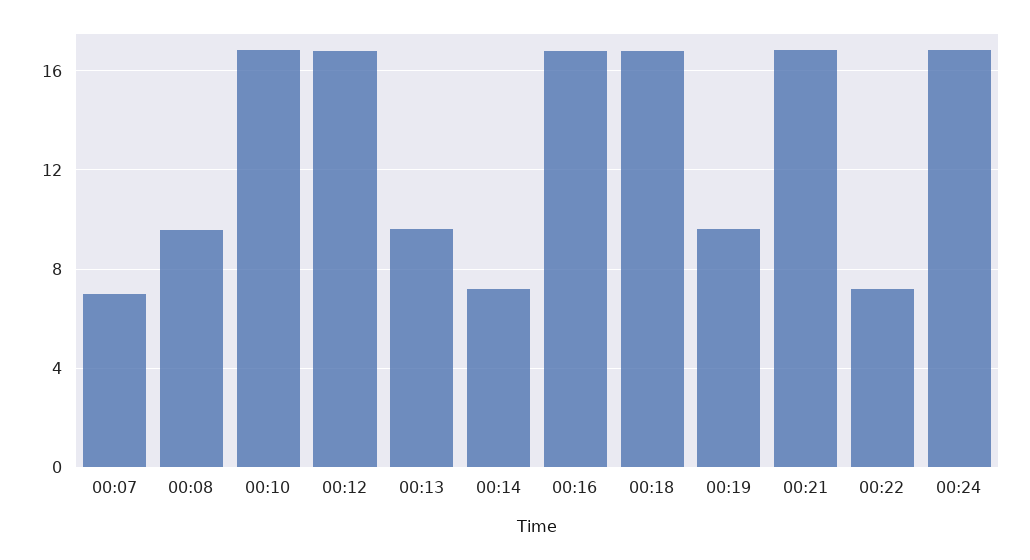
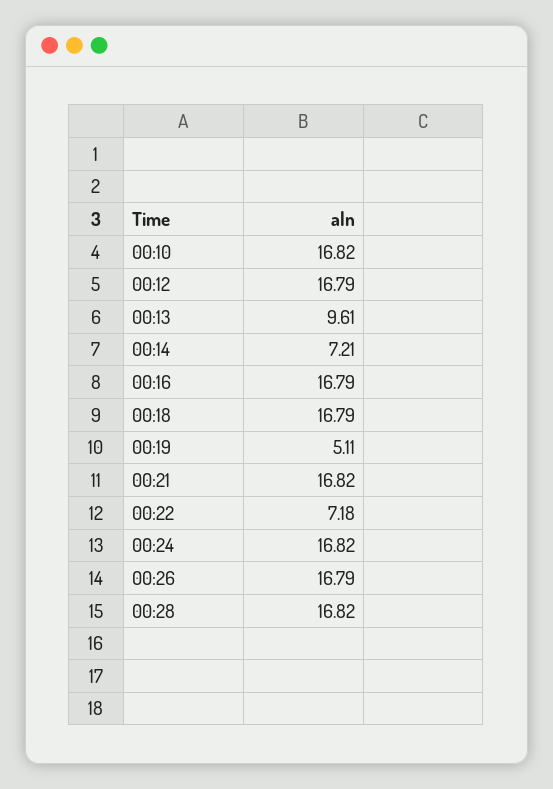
00:07: 7 -> none
00:08: 9.5 -> none
00:19: 9.5 -> 5.11
00:26: none -> 16.79
00:28: none -> 16.82

